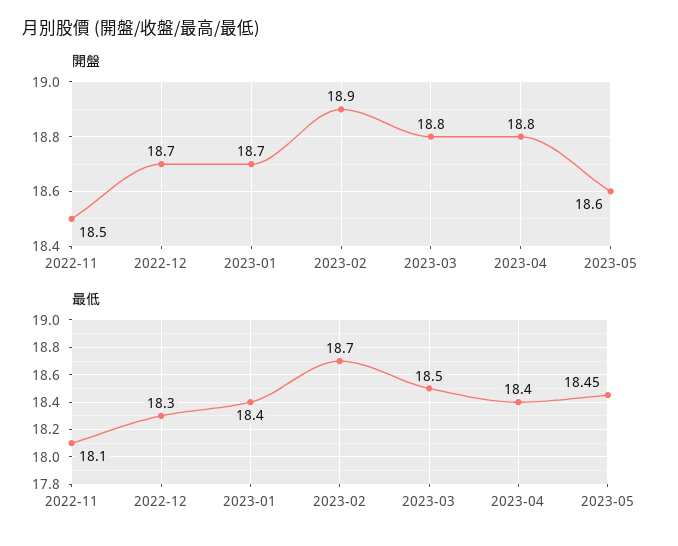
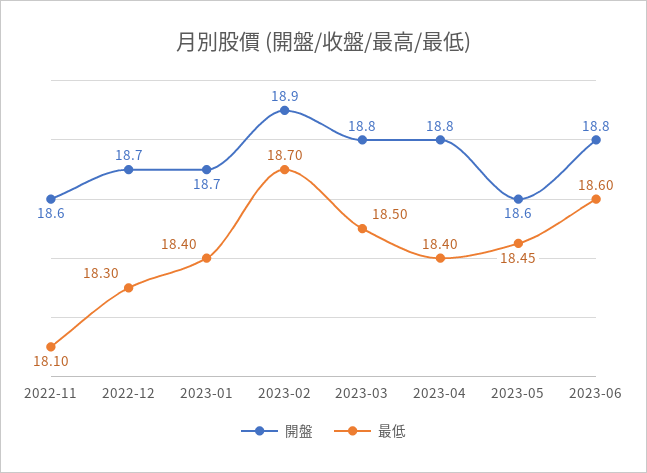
開盤, 2022-11: 18.5 -> 18.6
開盤, 2023-06: none -> 18.8
最低, 2023-06: none -> 18.6

